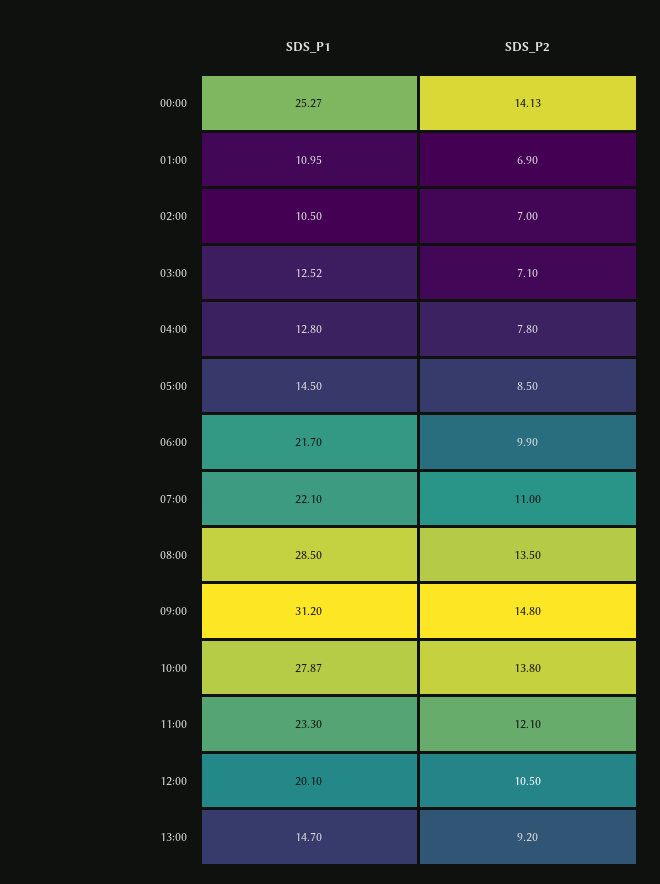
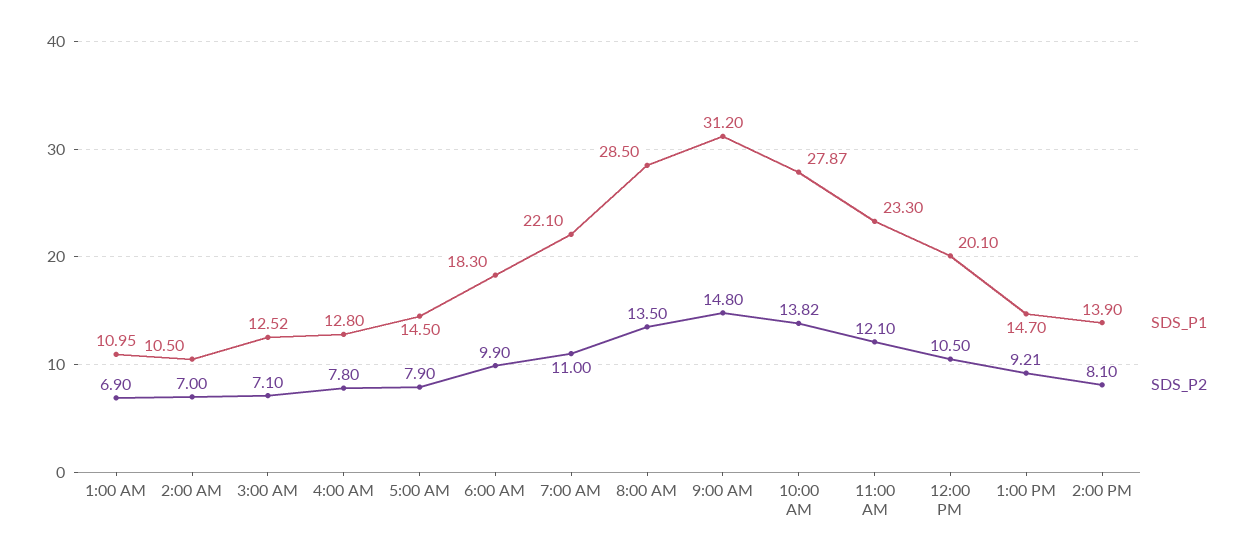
SDS_P1, 00:00: 25.27 -> none
SDS_P2, 00:00: 14.13 -> none
SDS_P2, 05:00: 8.5 -> 7.9
SDS_P1, 06:00: 21.7 -> 18.3
SDS_P2, 10:00: 13.8 -> 13.82
SDS_P2, 13:00: 9.2 -> 9.21
SDS_P1, 2:00 PM: none -> 13.9
SDS_P2, 2:00 PM: none -> 8.1

